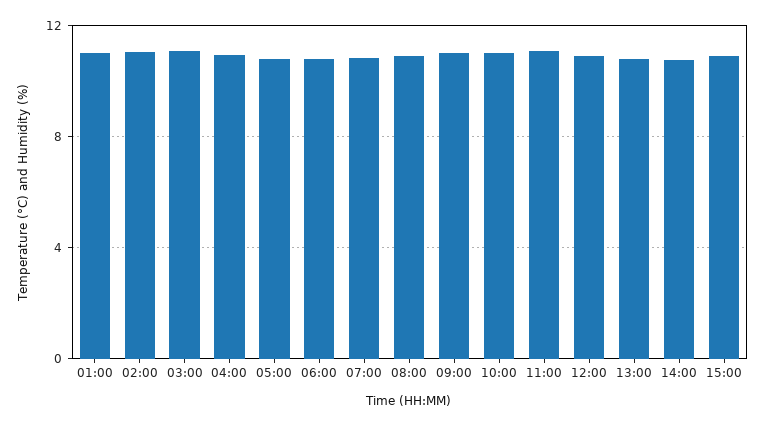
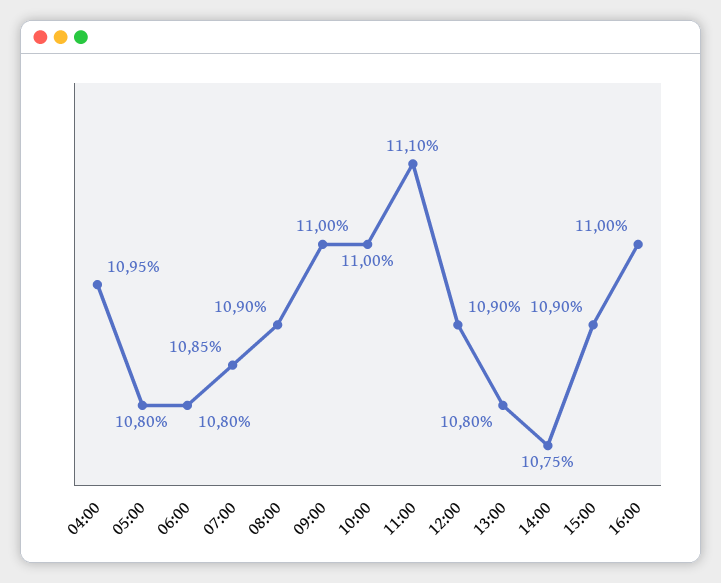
01:00: 11 -> none
02:00: 11 -> none
03:00: 11 -> none
16:00: none -> 11

